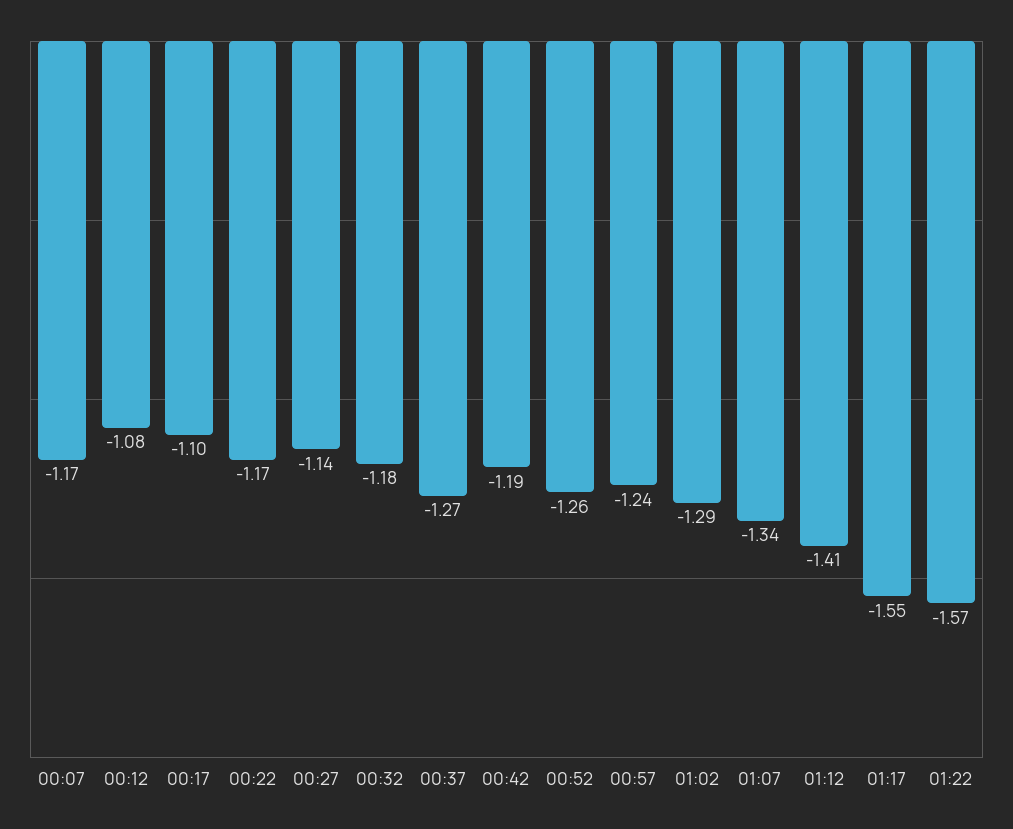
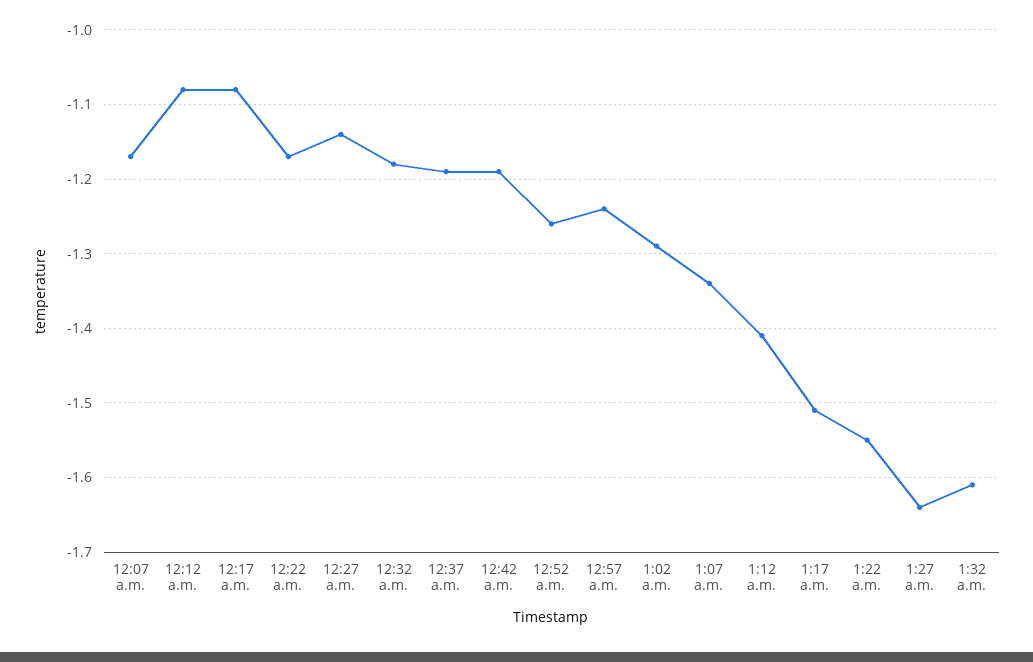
00:17: -1.1 -> -1.08
00:37: -1.27 -> -1.19
01:17: -1.55 -> -1.51
01:22: -1.57 -> -1.55
1:27 a.m.: none -> -1.64
1:32 a.m.: none -> -1.61

